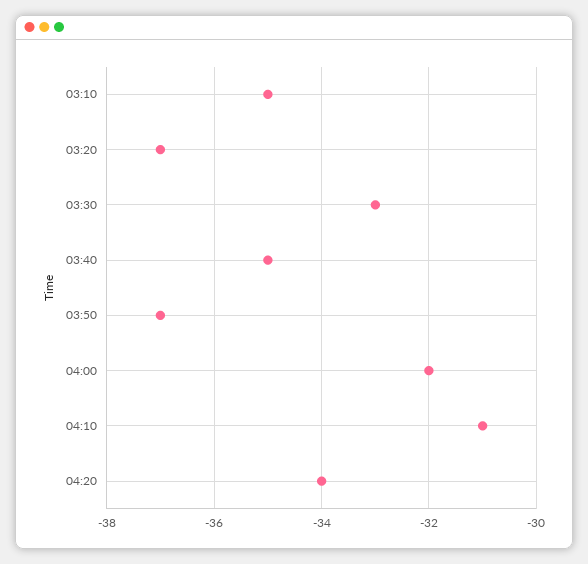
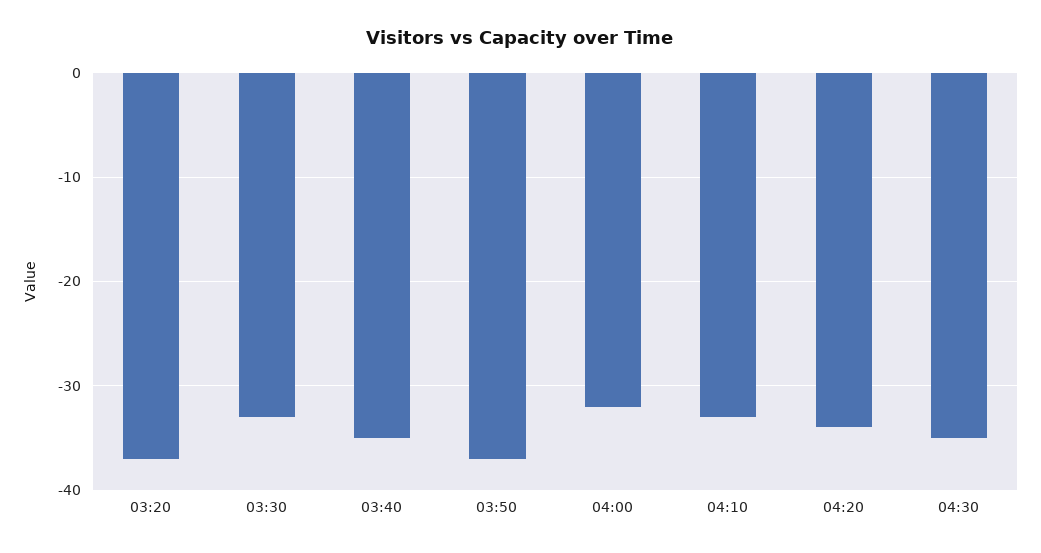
03:10: -35 -> none
04:10: -31 -> -33
04:30: none -> -35

